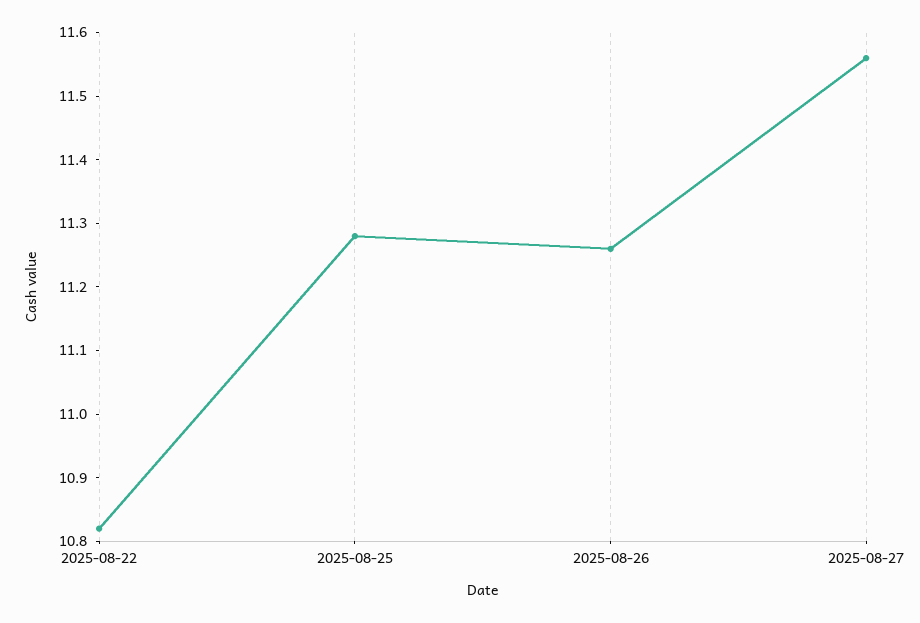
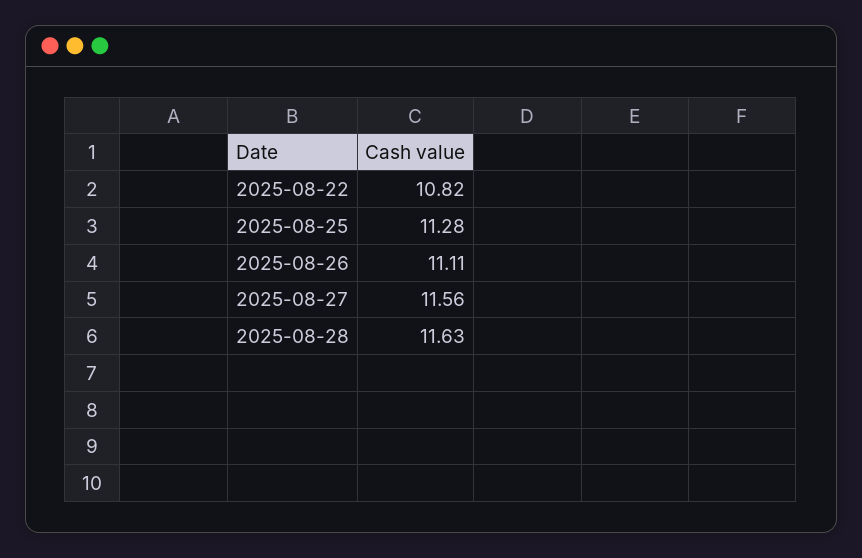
2025-08-26: 11.25 -> 11.11
2025-08-28: none -> 11.63

